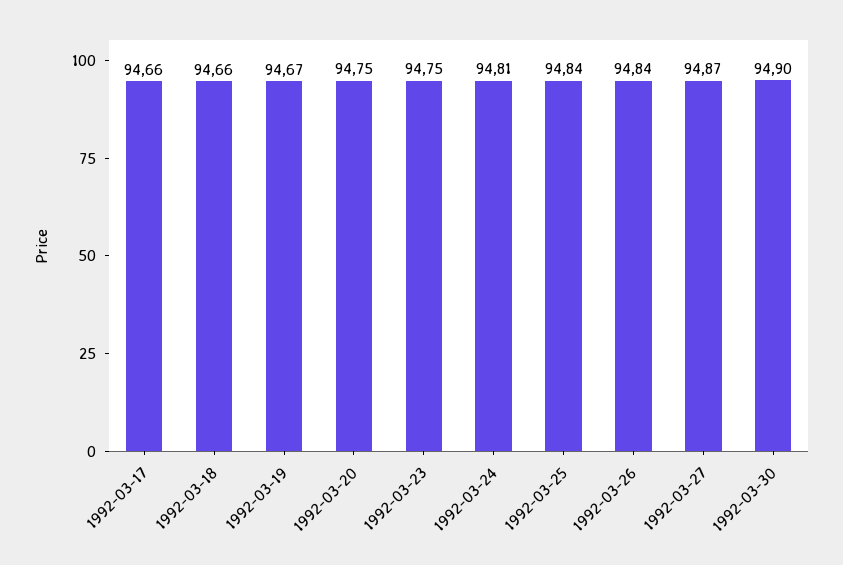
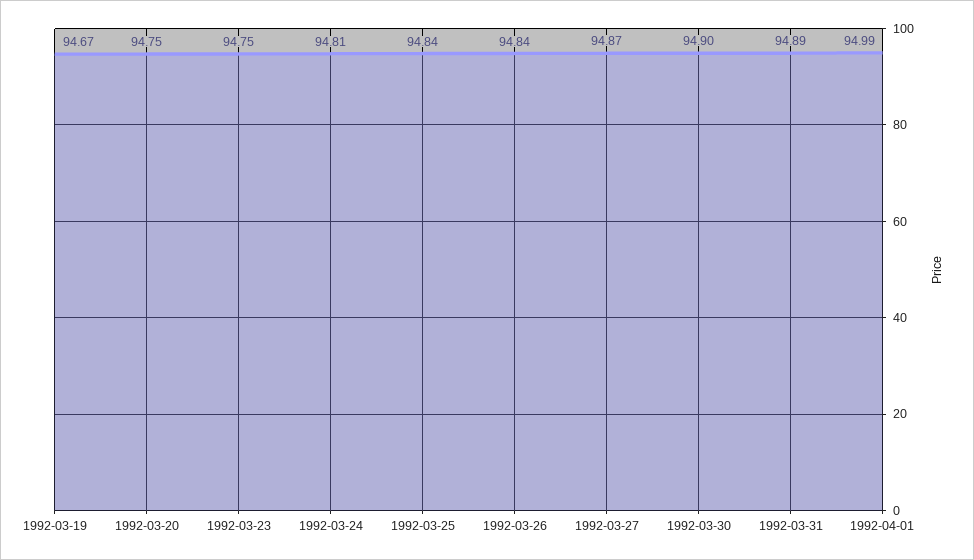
1992-03-17: 94.66 -> none
1992-03-18: 94.66 -> none
1992-03-31: none -> 94.89
1992-04-01: none -> 94.99

